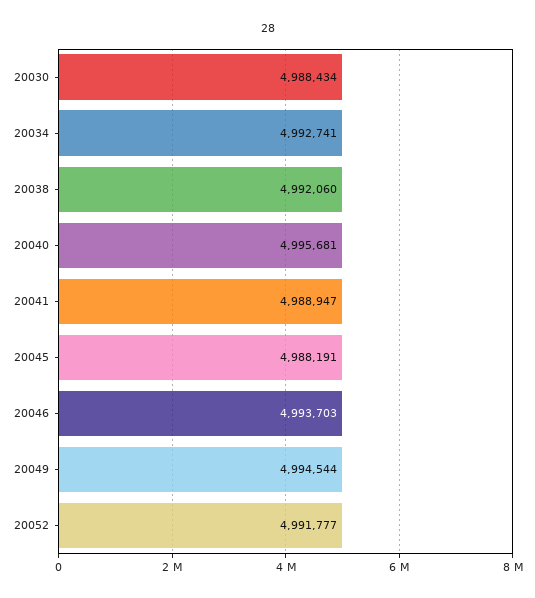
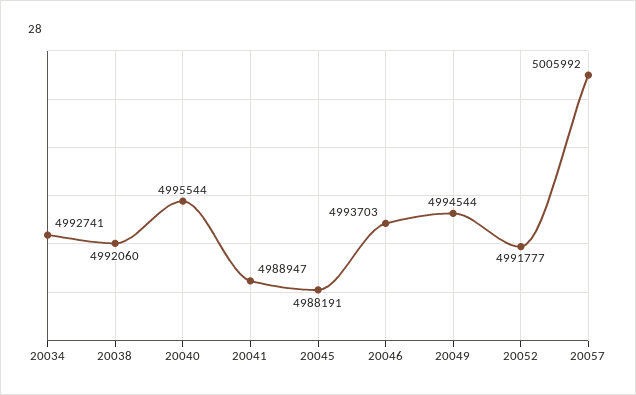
20030: 4988434 -> none
20040: 4995681 -> 4995544
20057: none -> 5005992

